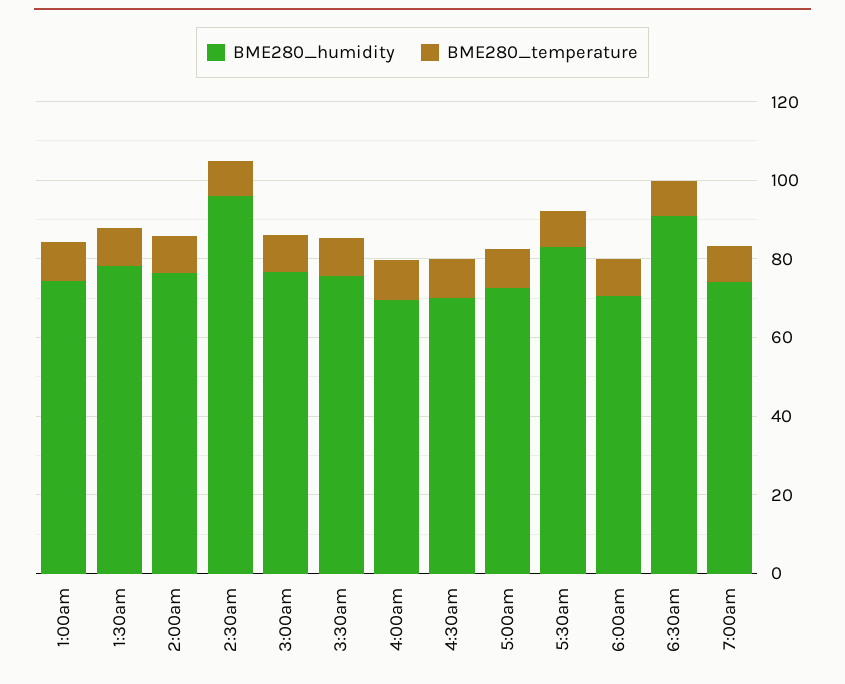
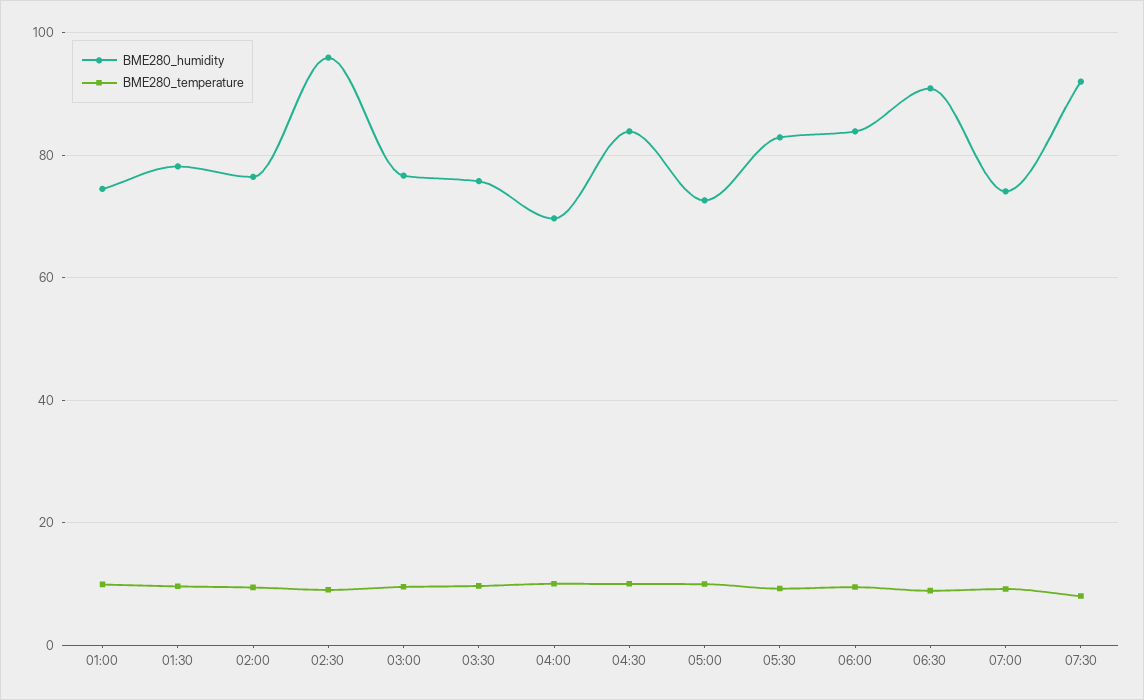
BME280_humidity, 4:30am: 70 -> 84
BME280_humidity, 6:00am: 70 -> 84
BME280_humidity, 07:30: none -> 92
BME280_temperature, 07:30: none -> 8

